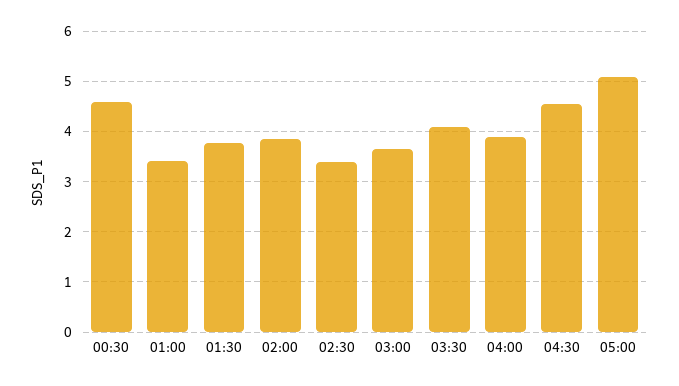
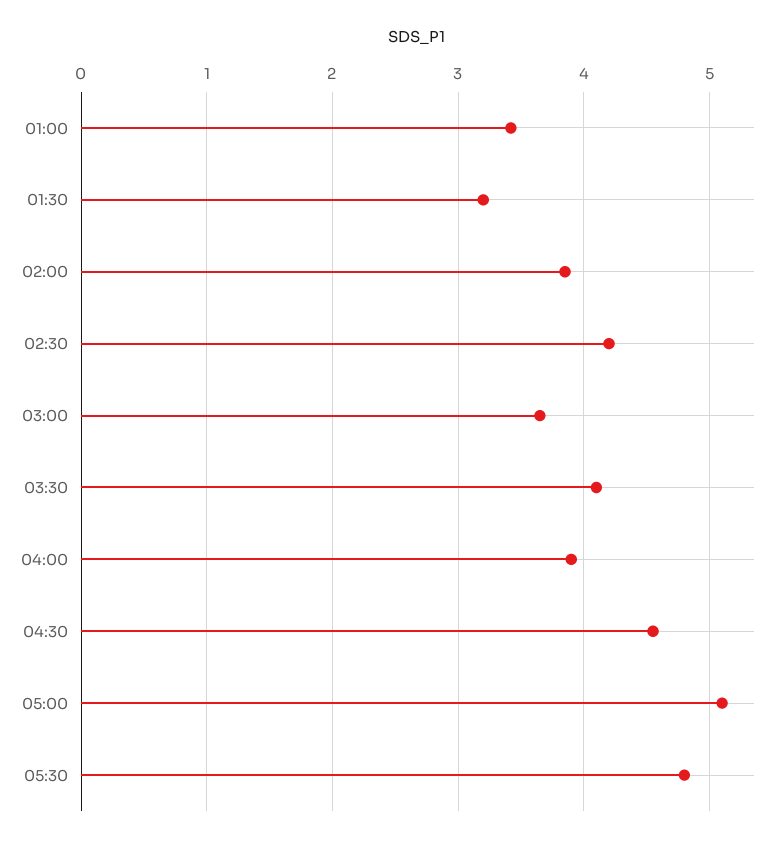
00:30: 4.6 -> none
01:30: 3.8 -> 3.2
02:30: 3.4 -> 4.2
05:30: none -> 4.8

